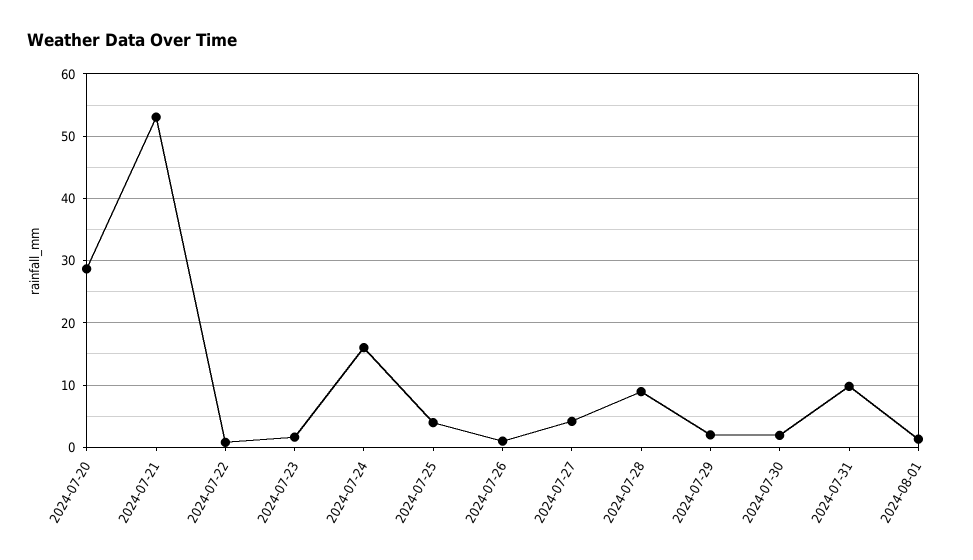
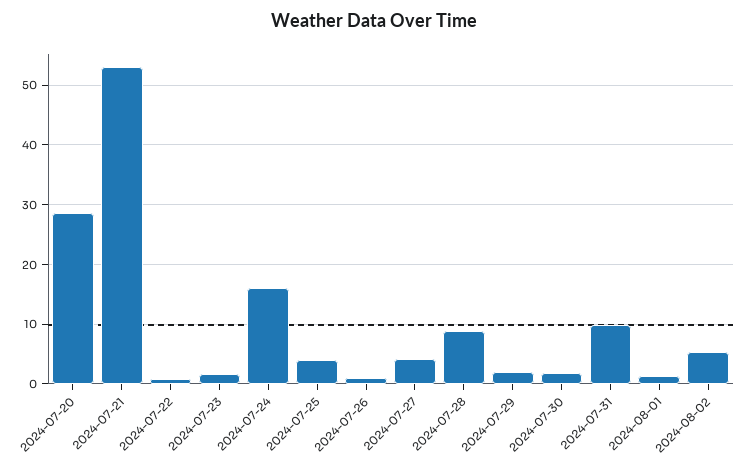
2024-08-02: none -> 6

